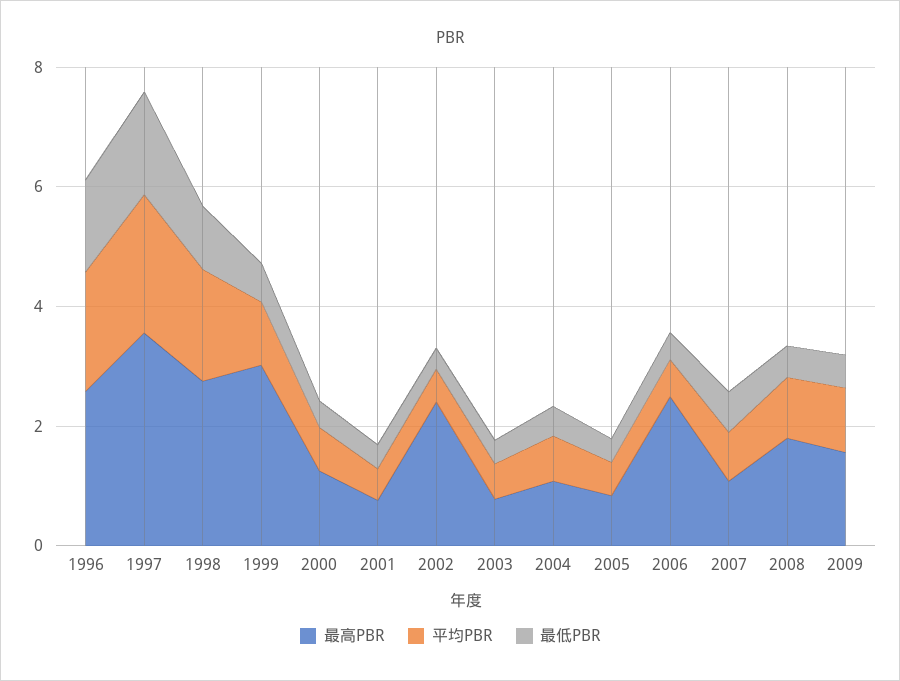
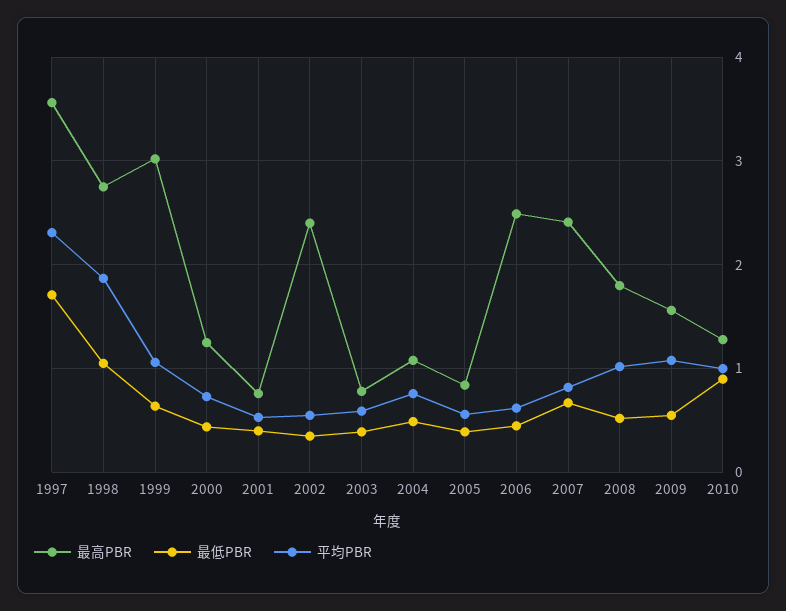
最高PBR, 1996: 2.5 -> none
平均PBR, 1996: 2 -> none
最低PBR, 1996: 1.5 -> none
最高PBR, 2007: 1 -> 2.4
最高PBR, 2010: none -> 1.3
最低PBR, 2010: none -> 0.9
平均PBR, 2010: none -> 1

